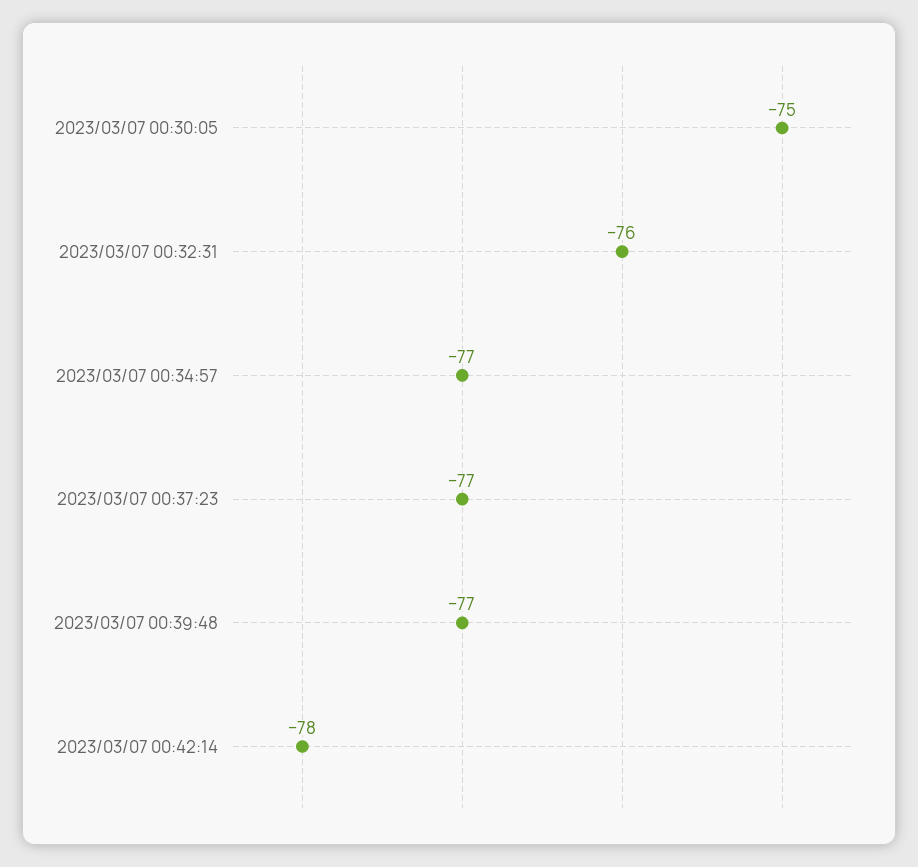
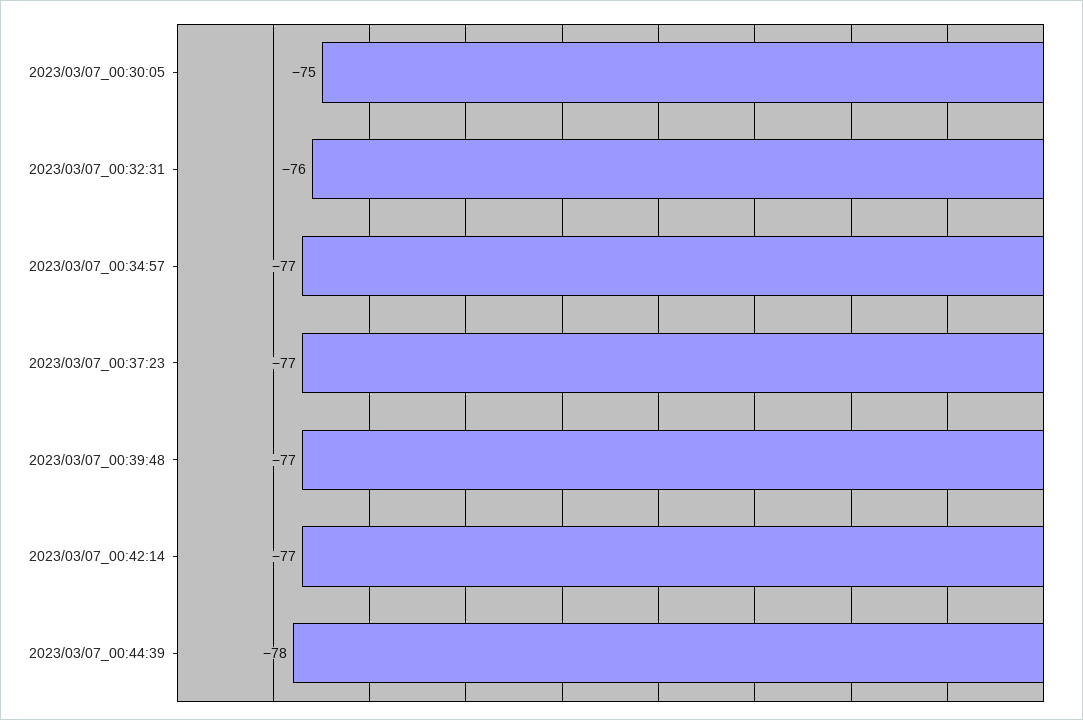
2023/03/07 00:42:14: -78 -> -77
2023/03/07_00:44:39: none -> -78

